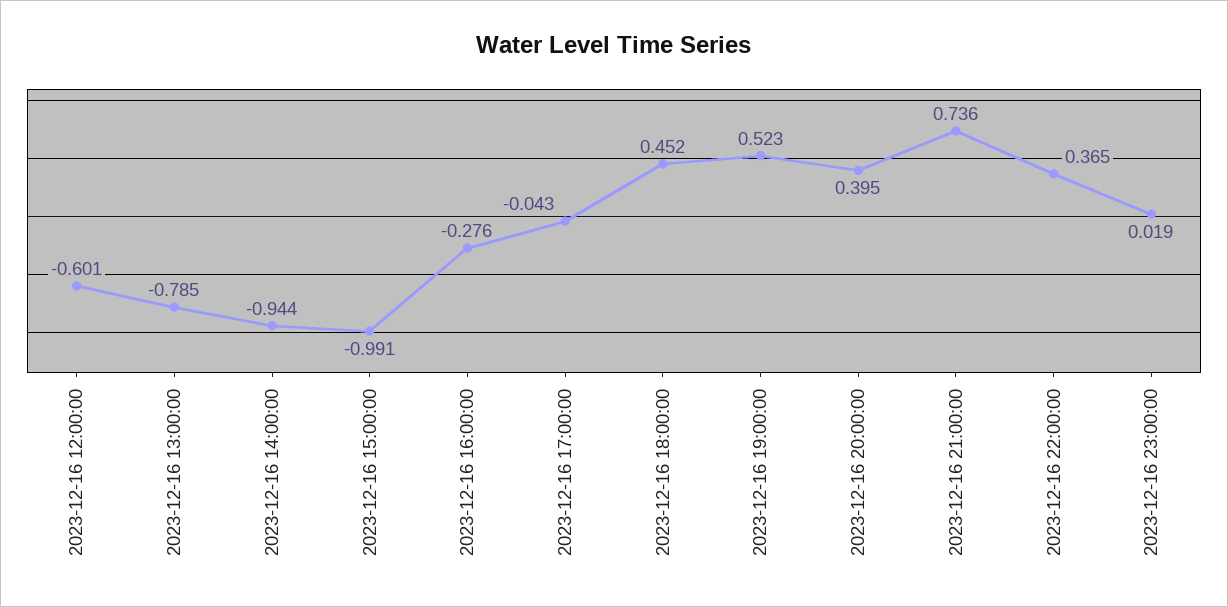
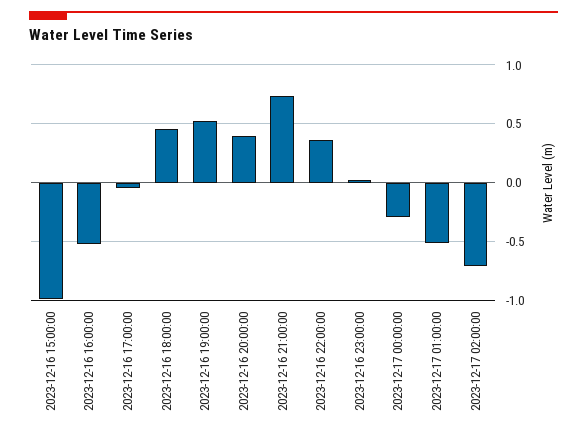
2023-12-16 12:00:00: -0.601 -> none
2023-12-16 13:00:00: -0.785 -> none
2023-12-16 14:00:00: -0.944 -> none
2023-12-16 16:00:00: -0.276 -> -0.5
2023-12-17 00:00:00: none -> -0.3
2023-12-17 01:00:00: none -> -0.5
2023-12-17 02:00:00: none -> -0.7

